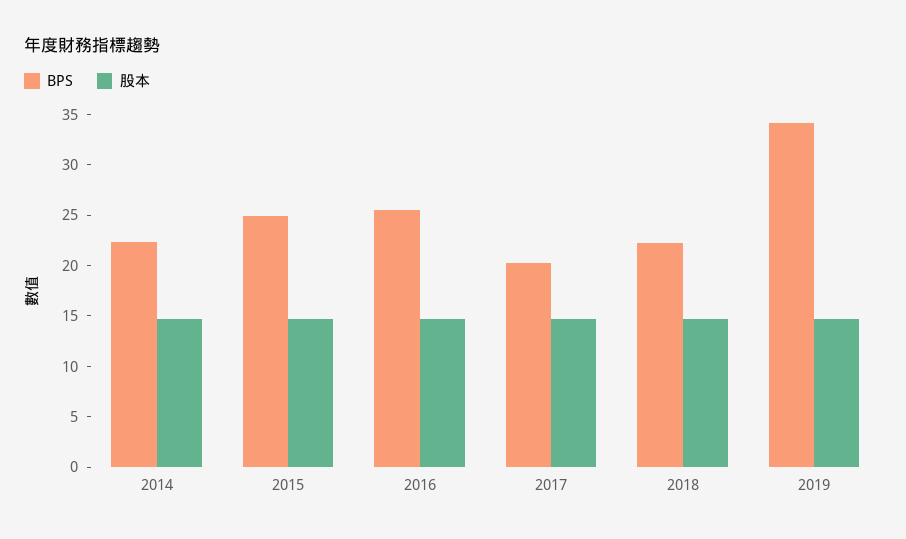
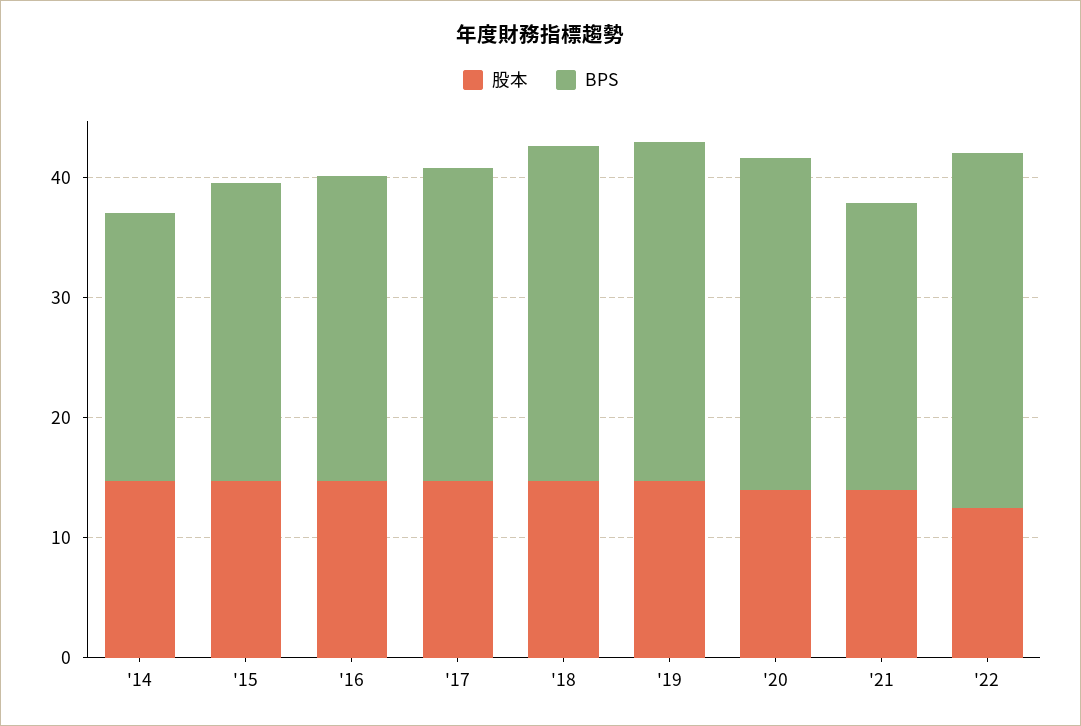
BPS, 2017: 20 -> 26
BPS, 2018: 22 -> 28
BPS, 2019: 34 -> 28
股本, '20: none -> 14
BPS, '20: none -> 28
股本, '21: none -> 14
BPS, '21: none -> 24
股本, '22: none -> 12
BPS, '22: none -> 30

